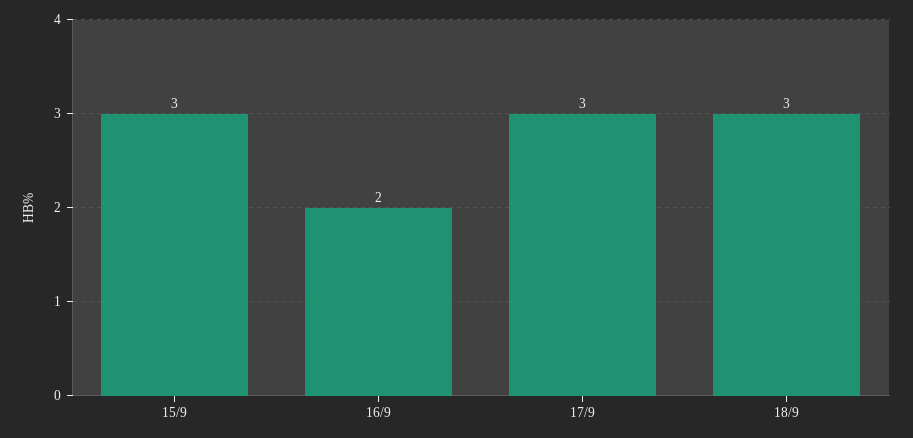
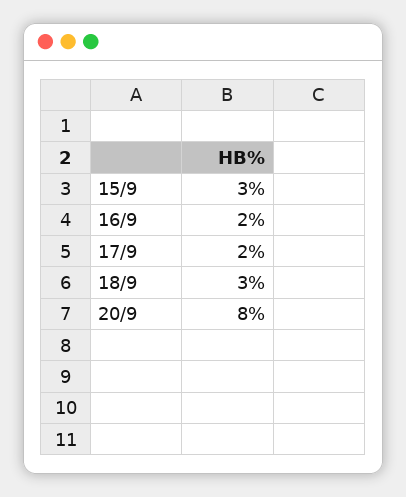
17/9: 3 -> 2
20/9: none -> 8

